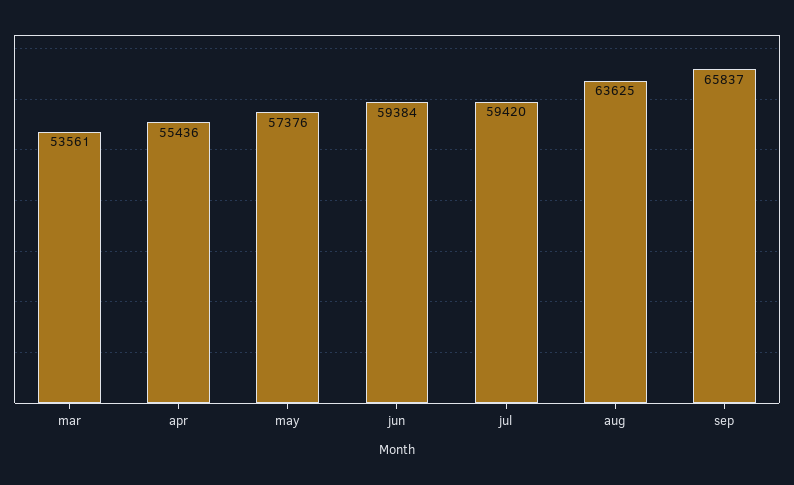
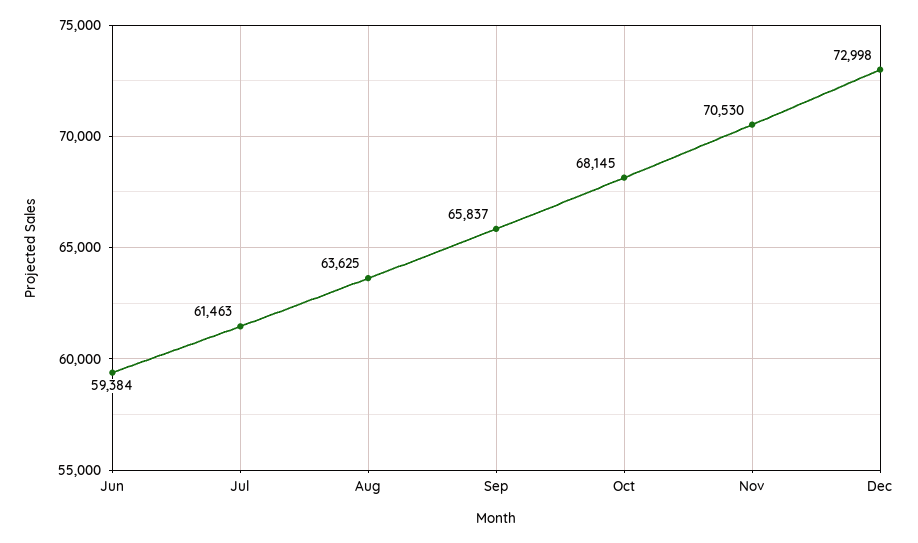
mar: 53561 -> none
apr: 55436 -> none
may: 57376 -> none
jul: 59420 -> 61463
Oct: none -> 68145
Nov: none -> 70530
Dec: none -> 72998

